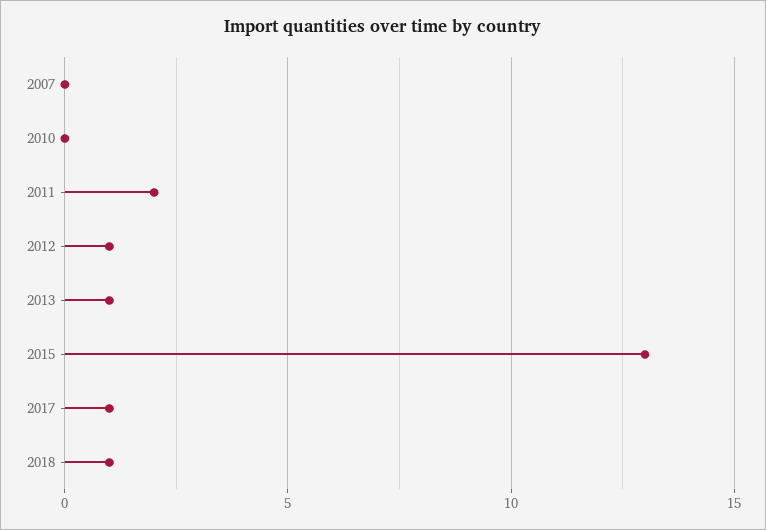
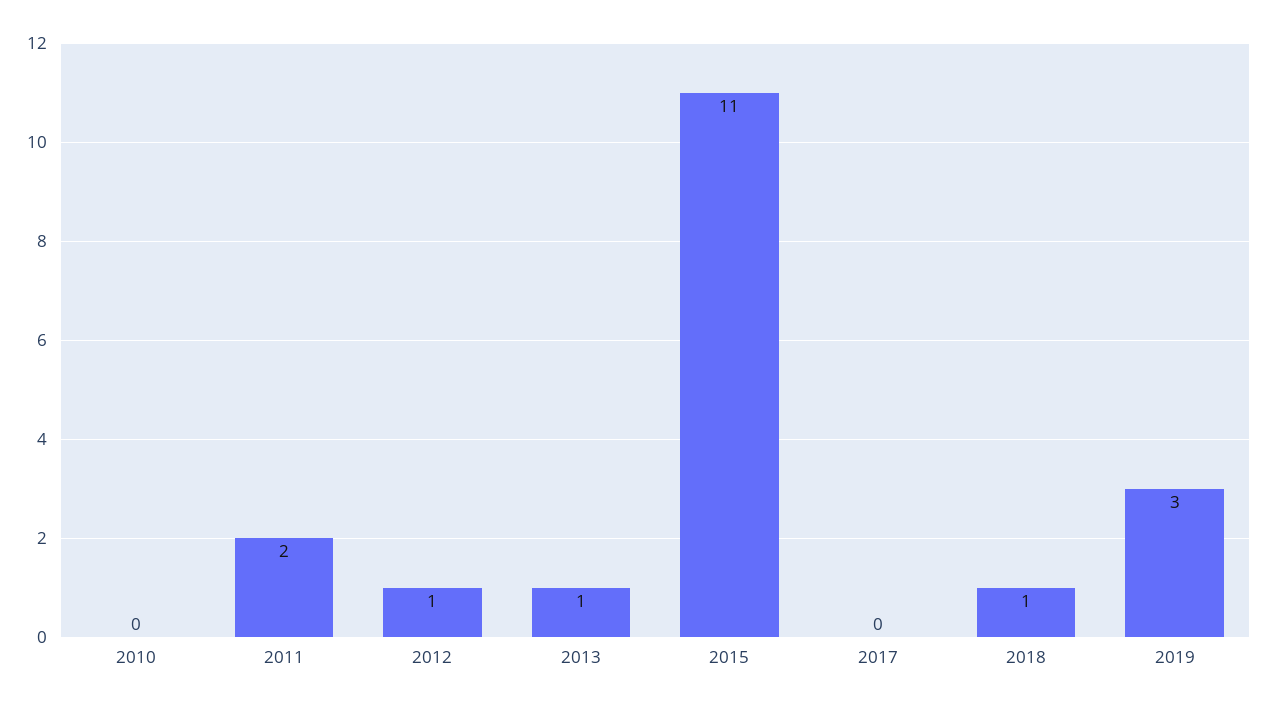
2007: 0 -> none
2015: 13 -> 11
2017: 1 -> 0
2019: none -> 3

